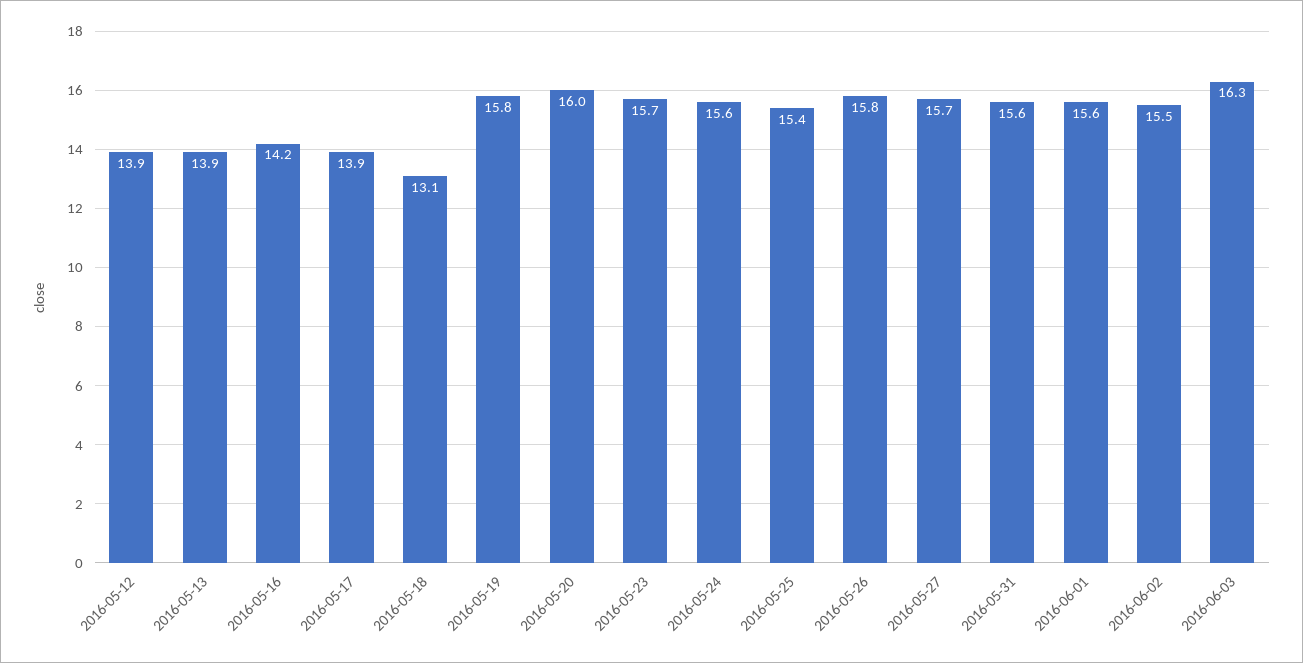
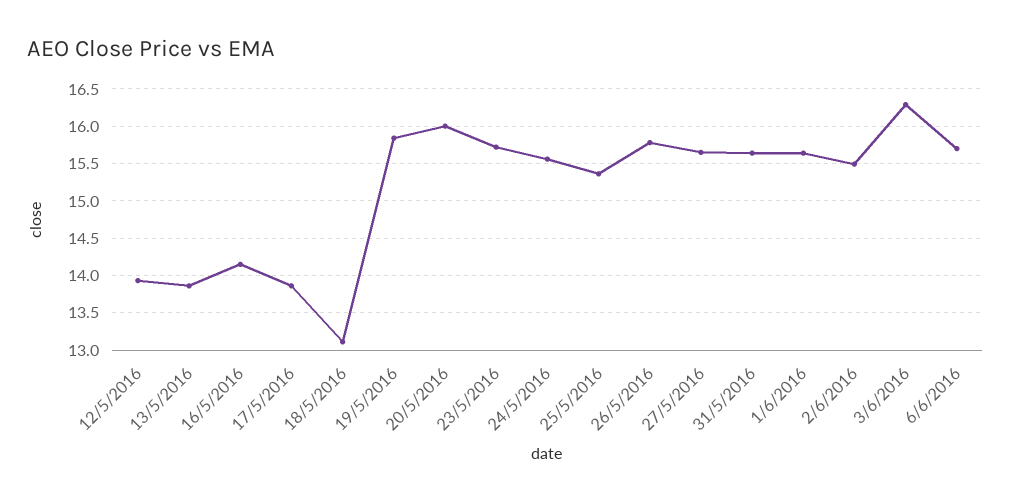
6/6/2016: none -> 15.7

